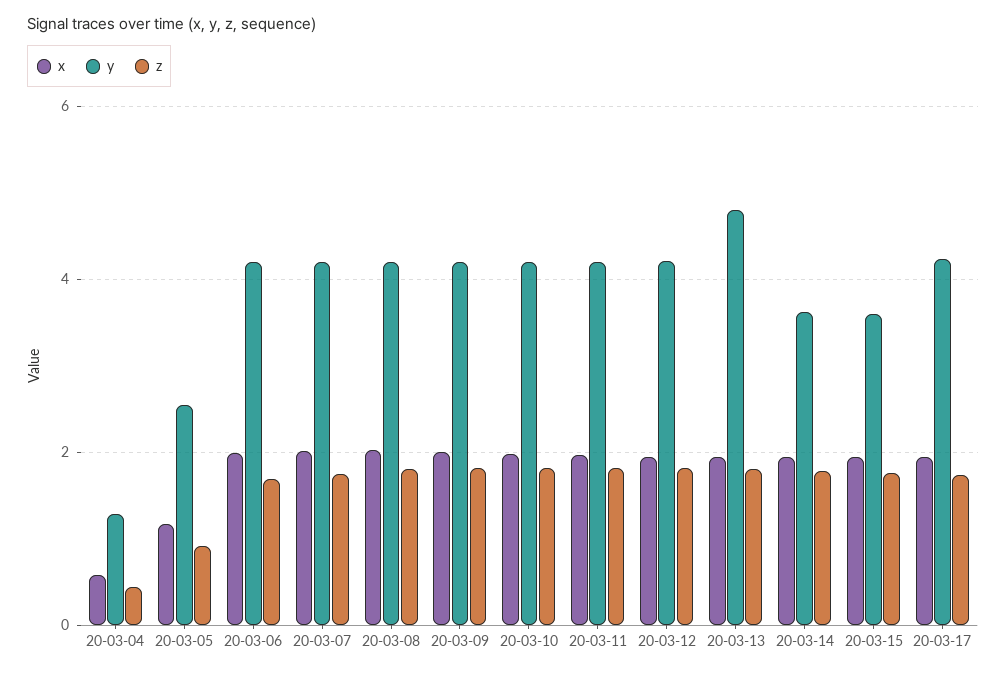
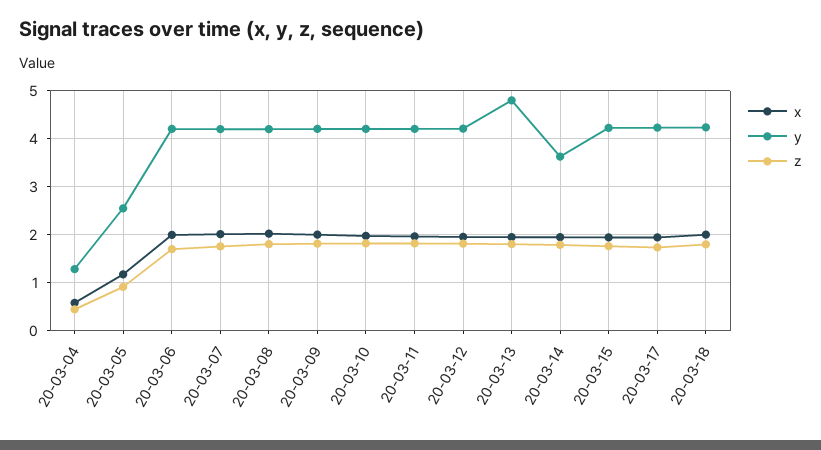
y, 20-03-15: 3.6 -> 4.2
x, 20-03-18: none -> 2
y, 20-03-18: none -> 4.2
z, 20-03-18: none -> 1.8

